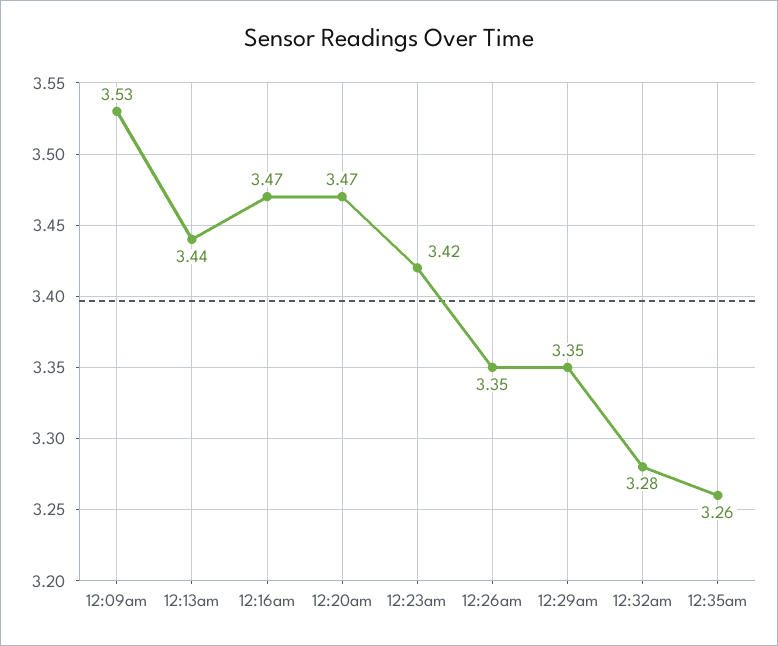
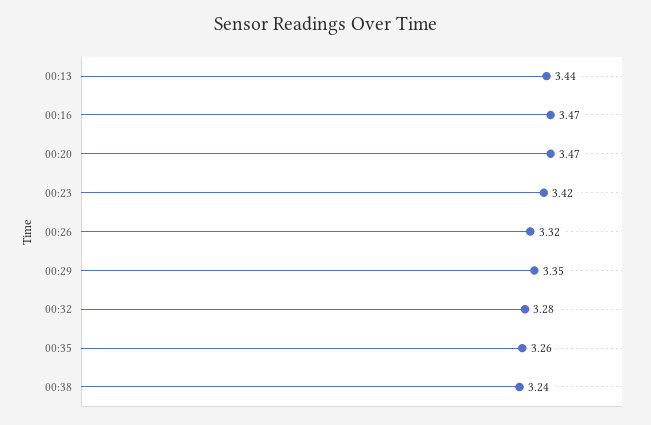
12:09am: 3.53 -> none
12:26am: 3.35 -> 3.32
00:38: none -> 3.24

